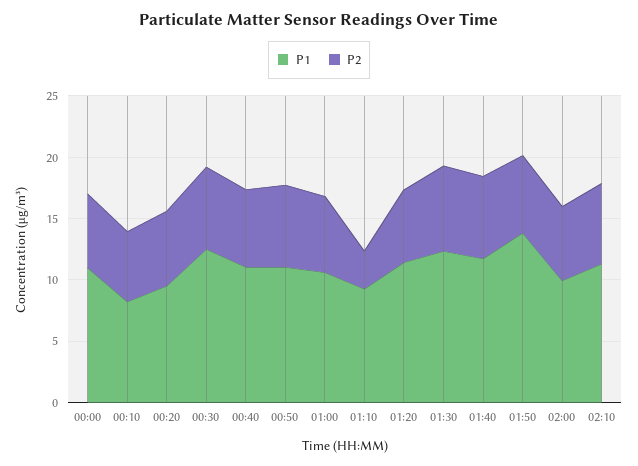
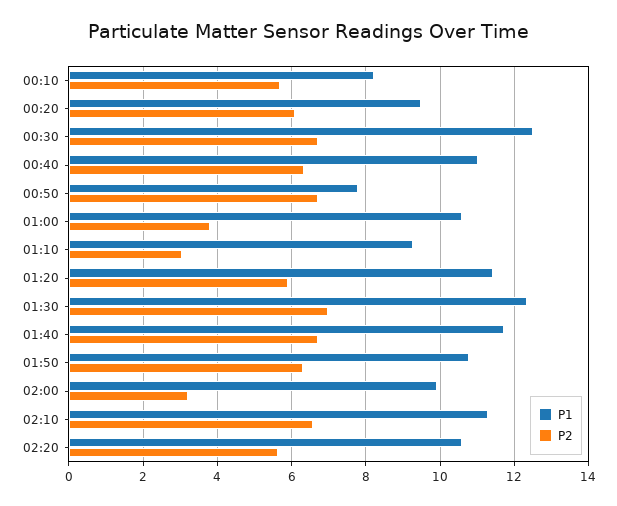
P1, 00:00: 11 -> none
P2, 00:00: 6 -> none
P1, 00:50: 11 -> 7.8
P2, 01:00: 6 -> 3.8
P1, 01:50: 14 -> 10.8
P2, 02:00: 6 -> 3.2
P1, 02:20: none -> 10.6
P2, 02:20: none -> 5.6

